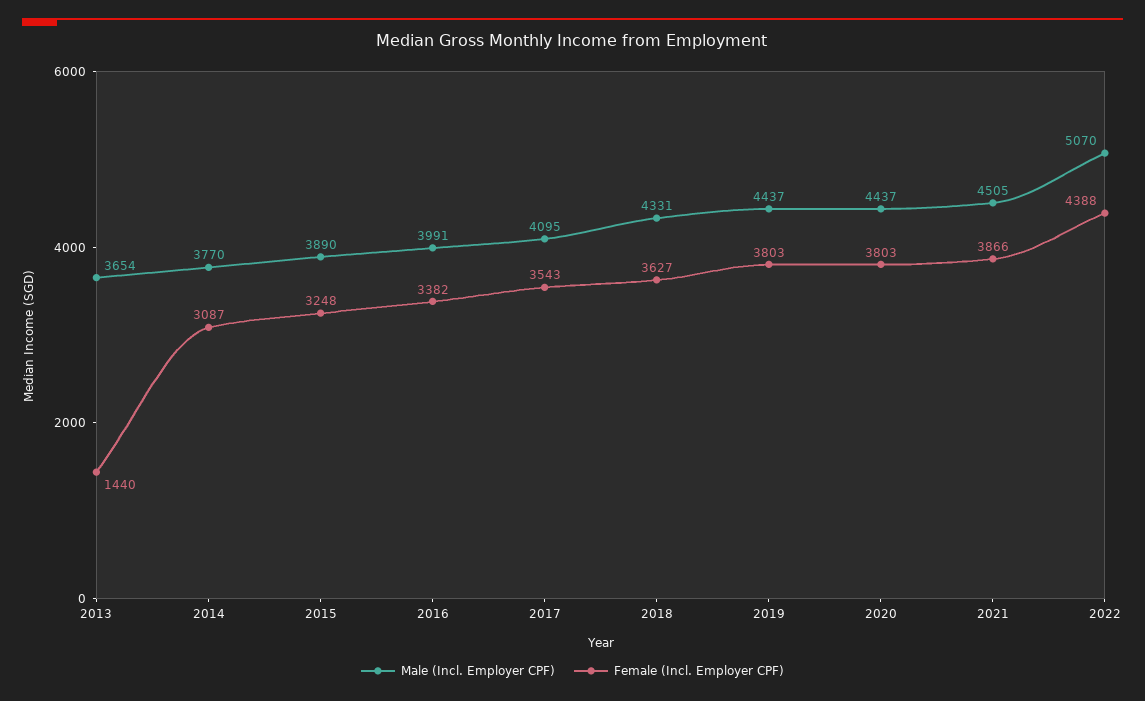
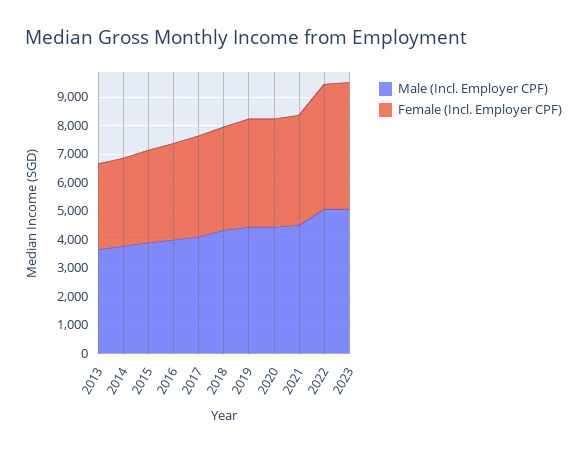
Female (Incl. Employer CPF), 2013: 1440 -> 3000
Male (Incl. Employer CPF), 2023: none -> 5000
Female (Incl. Employer CPF), 2023: none -> 4500

